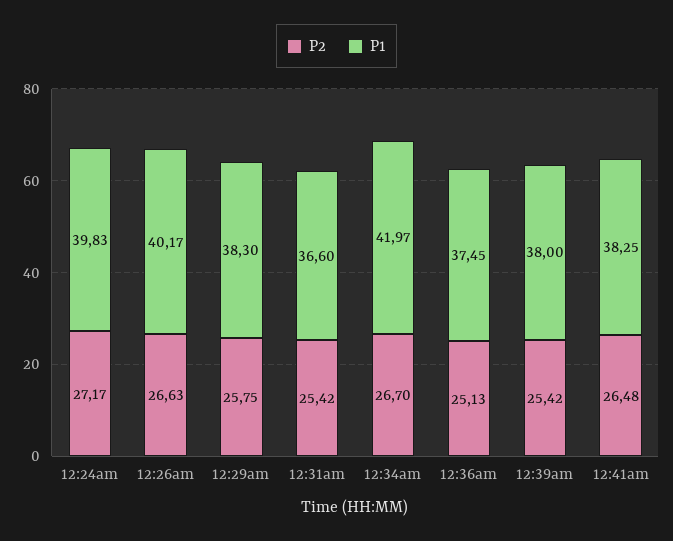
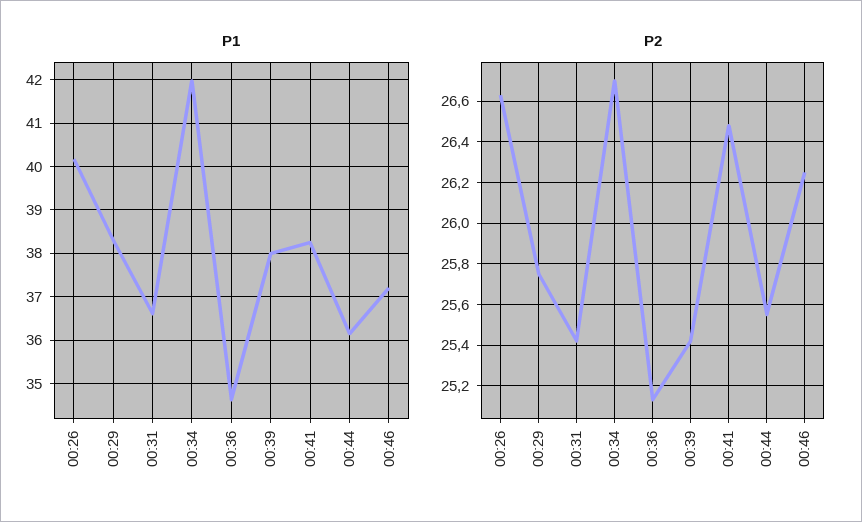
P2, 12:24am: 27.17 -> none
P1, 12:24am: 39.83 -> none
P1, 12:36am: 37.45 -> 34.6
P1, 00:44: none -> 36.2
P1, 00:46: none -> 37.2
P2, 00:44: none -> 25.55
P2, 00:46: none -> 26.25

